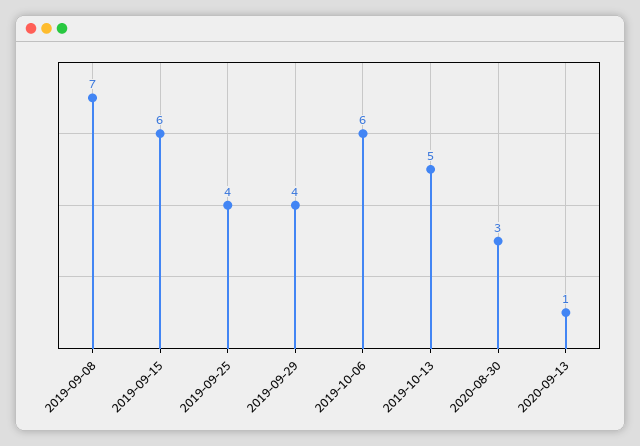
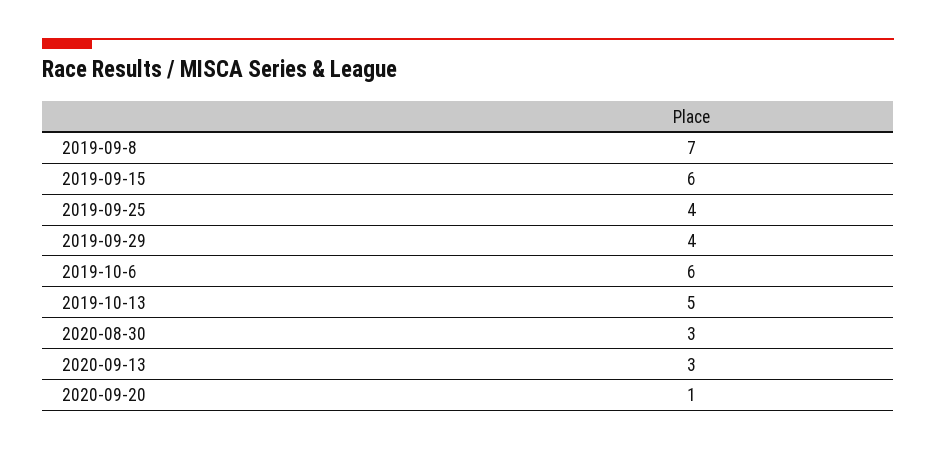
2020-09-13: 1 -> 3
2020-09-20: none -> 1

